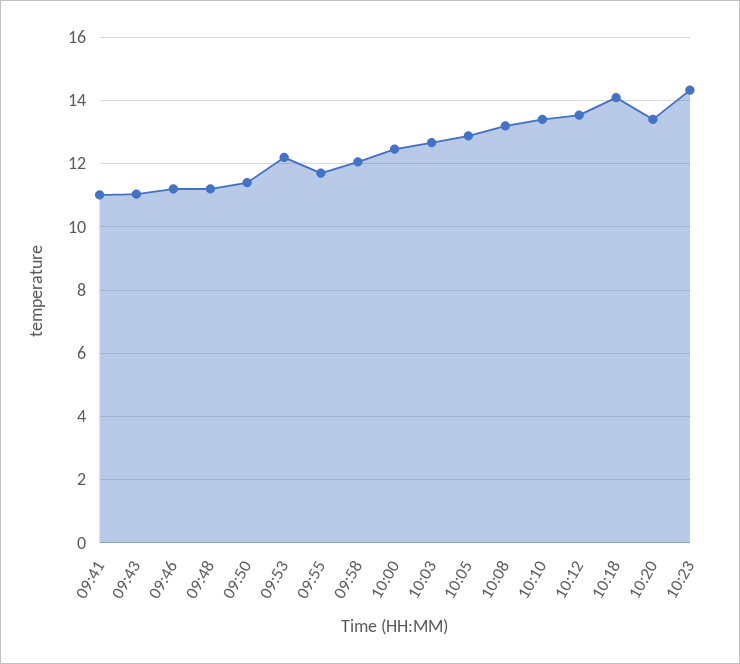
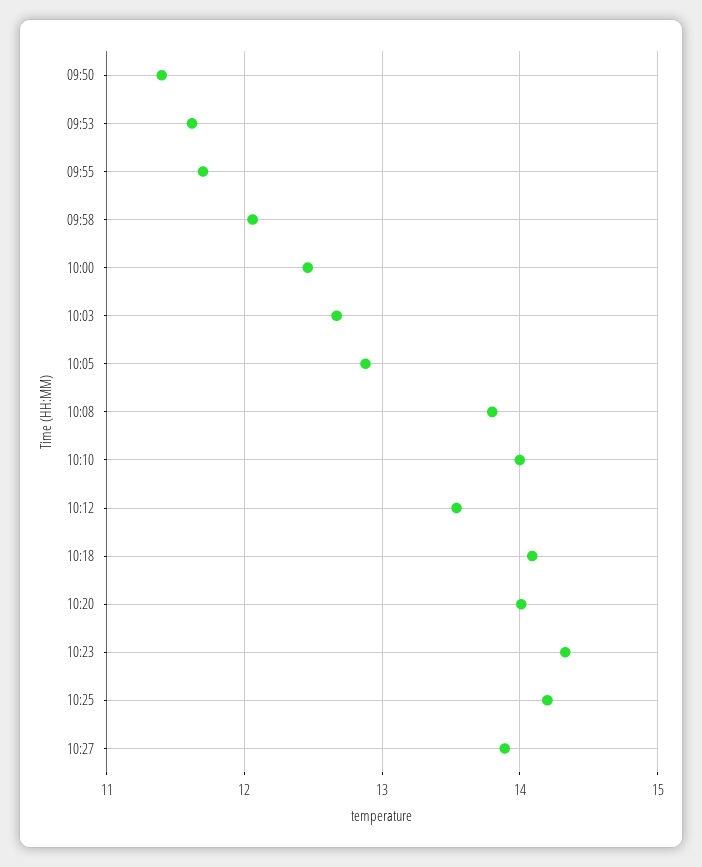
09:41: 11 -> none
09:43: 11 -> none
09:46: 11.2 -> none
09:48: 11.2 -> none
09:53: 12.2 -> 11.6
10:08: 13.2 -> 13.8
10:10: 13.4 -> 14
10:20: 13.4 -> 14
10:25: none -> 14.2
10:27: none -> 13.9

